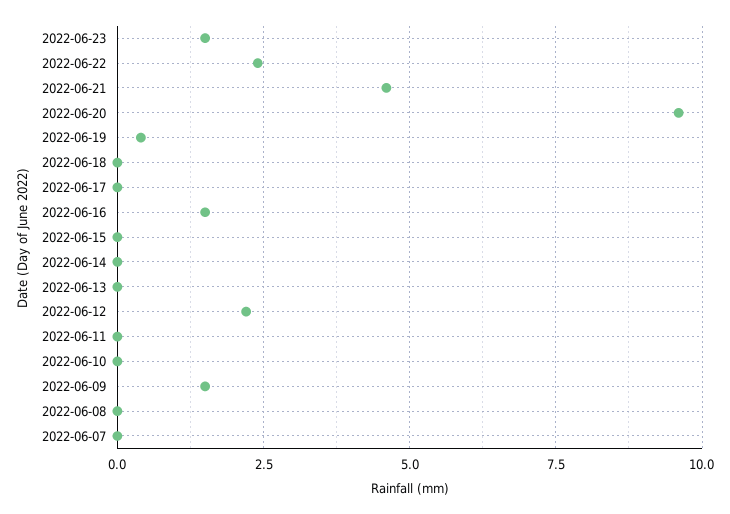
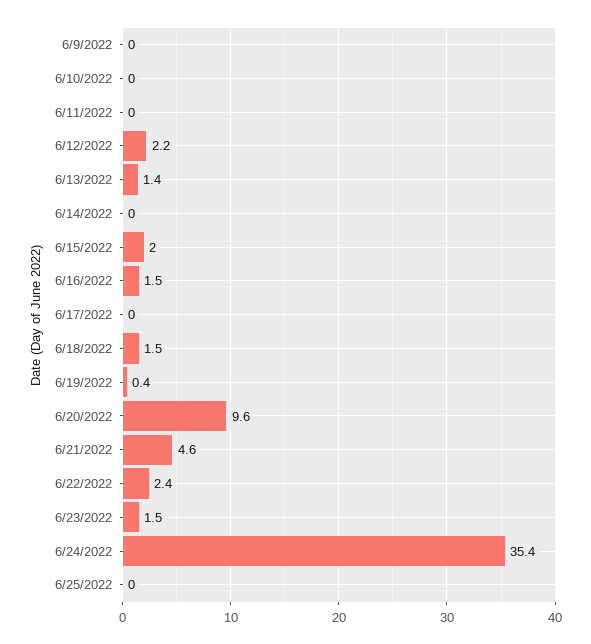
2022-06-18: 0 -> 1.5
2022-06-15: 0 -> 2
2022-06-13: 0 -> 1.4
2022-06-09: 1.5 -> 0
2022-06-08: 0 -> none
2022-06-07: 0 -> none
6/24/2022: none -> 35.4
6/25/2022: none -> 0

